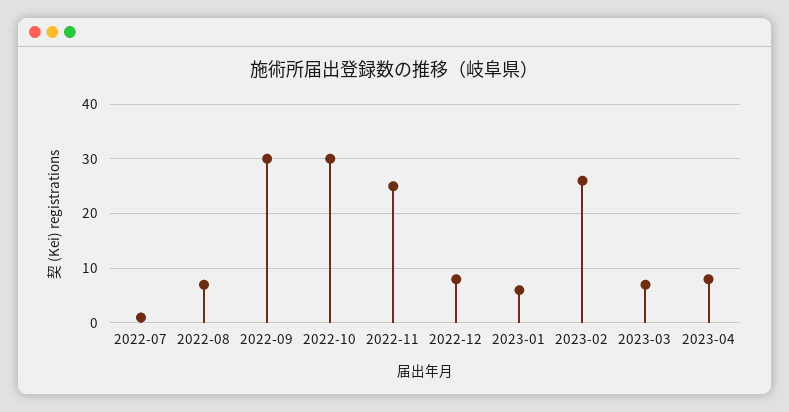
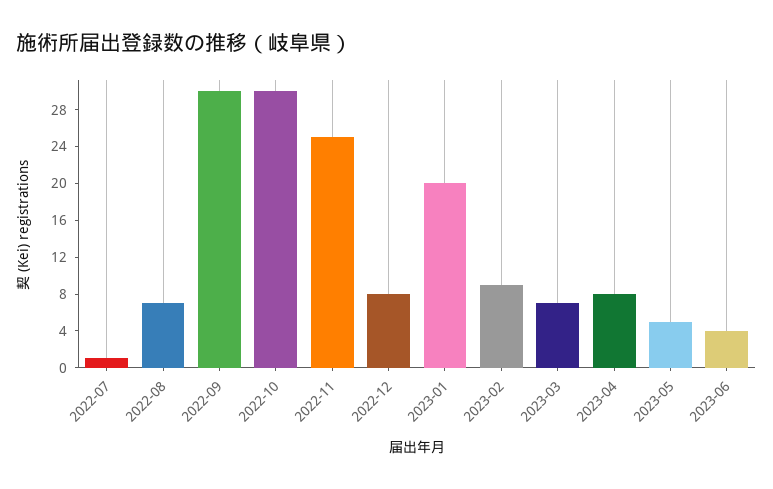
2023-01: 5 -> 20
2023-02: 25 -> 9
2023-05: none -> 5
2023-06: none -> 4

